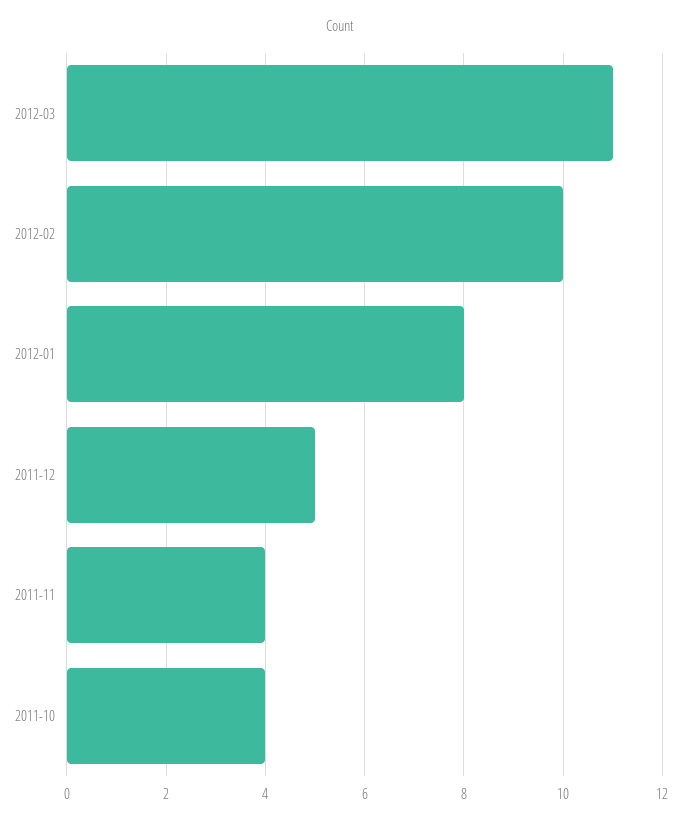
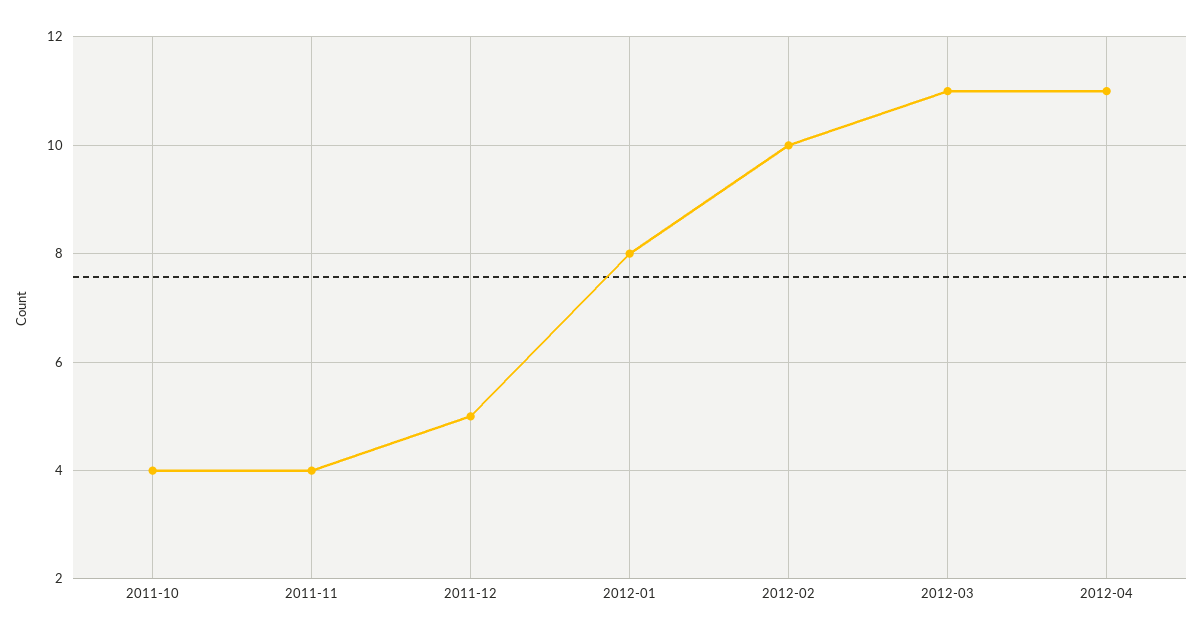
2012-04: none -> 11

